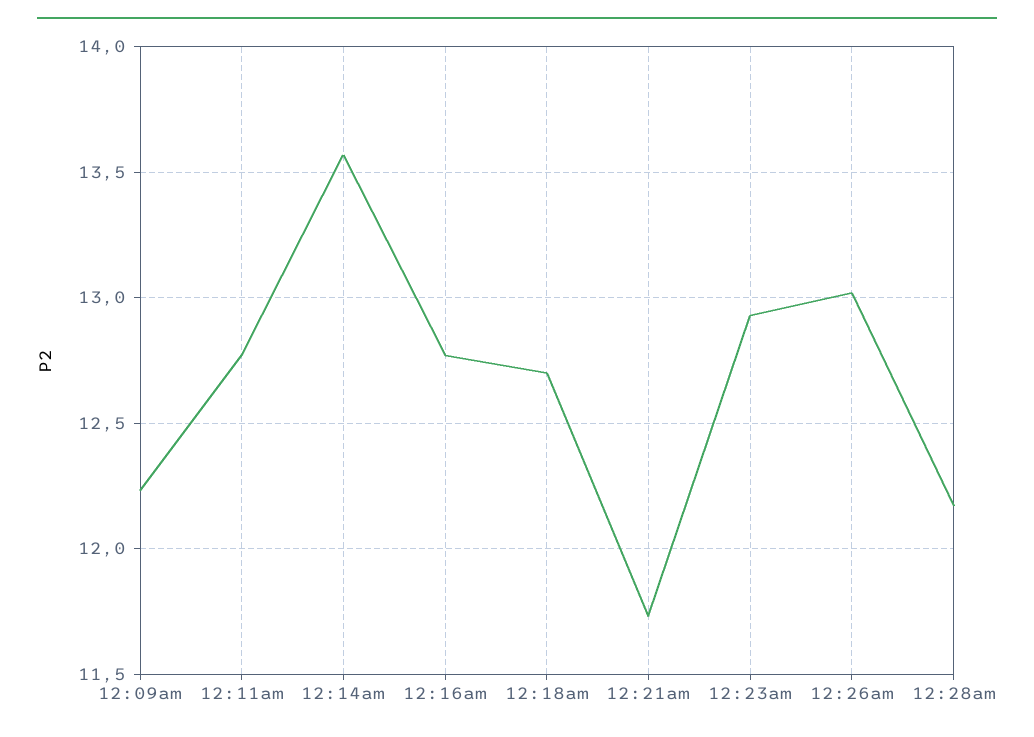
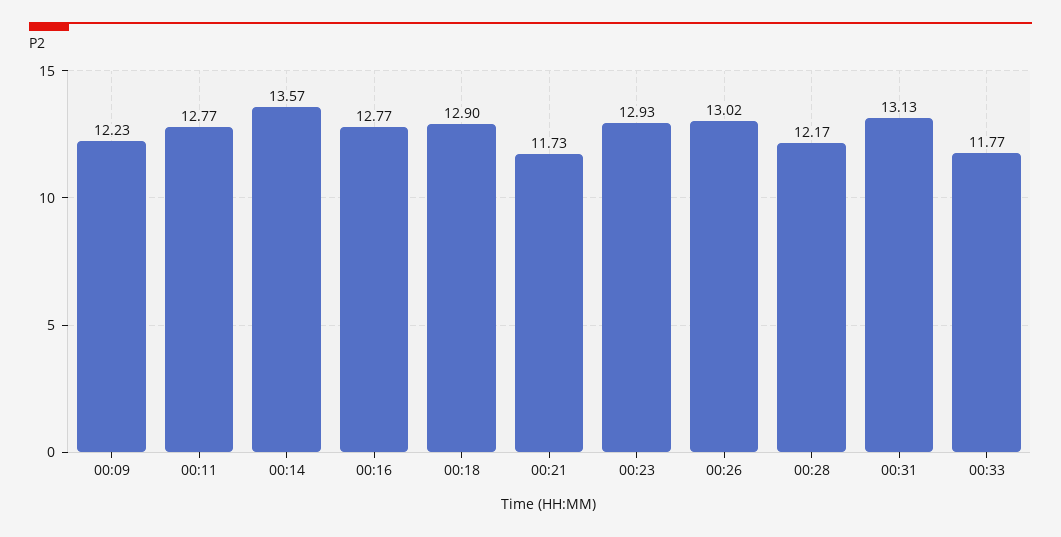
12:18am: 12.7 -> 12.9
00:31: none -> 13.13
00:33: none -> 11.77

